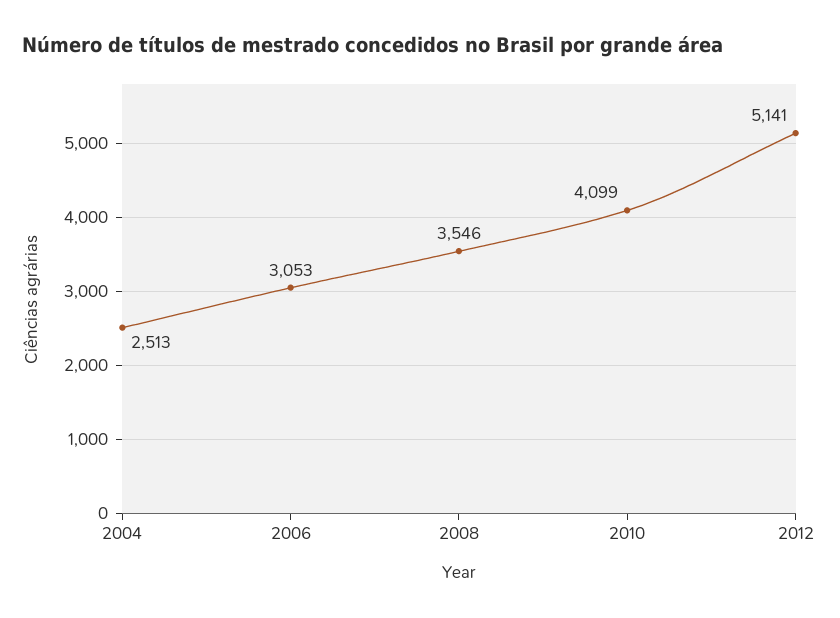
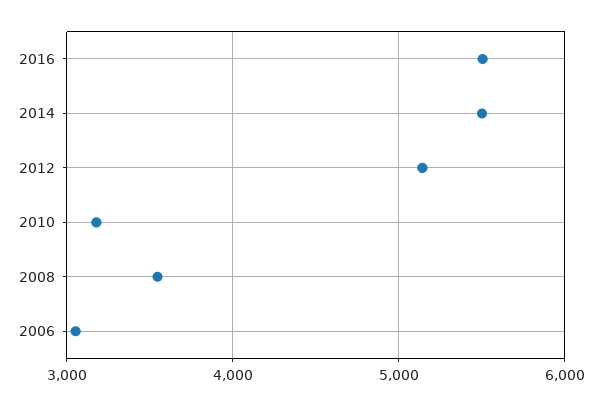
2004: 2513 -> none
2010: 4099 -> 3200
2016: none -> 5500
2014: none -> 5500

